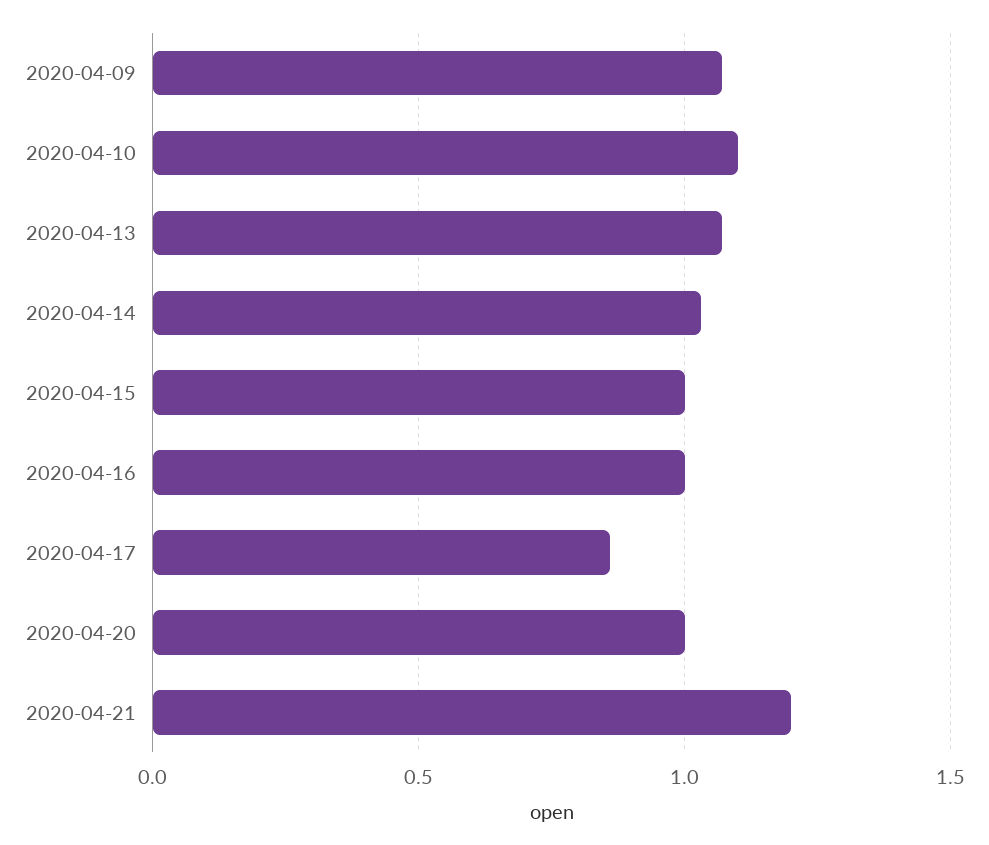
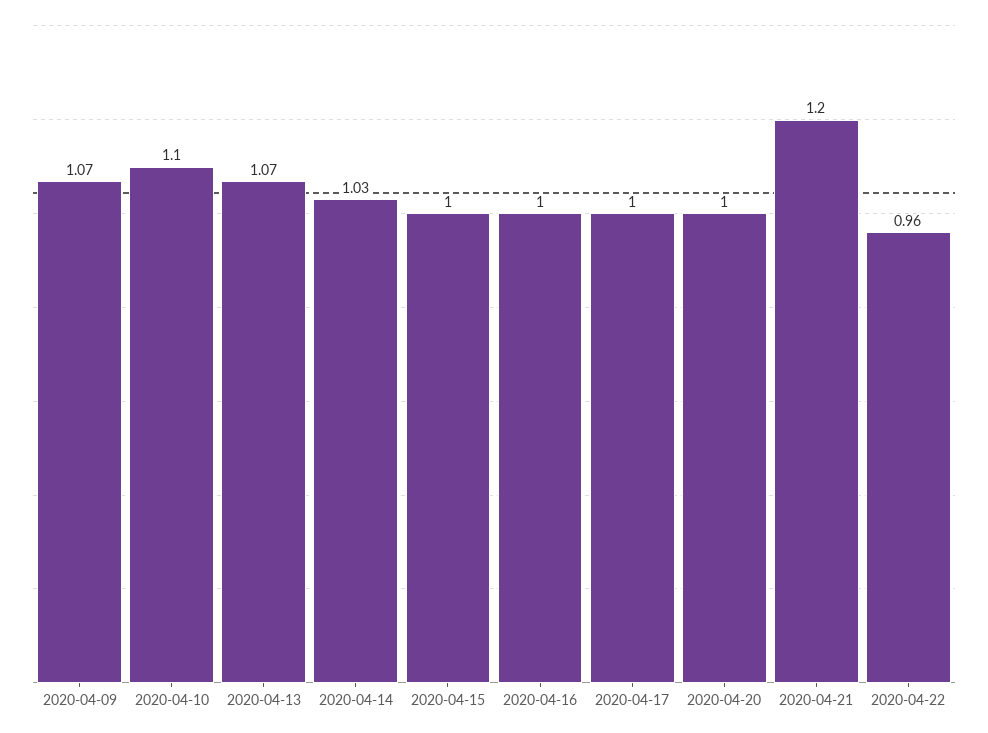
2020-04-17: 0.85 -> 1
2020-04-22: none -> 0.96

